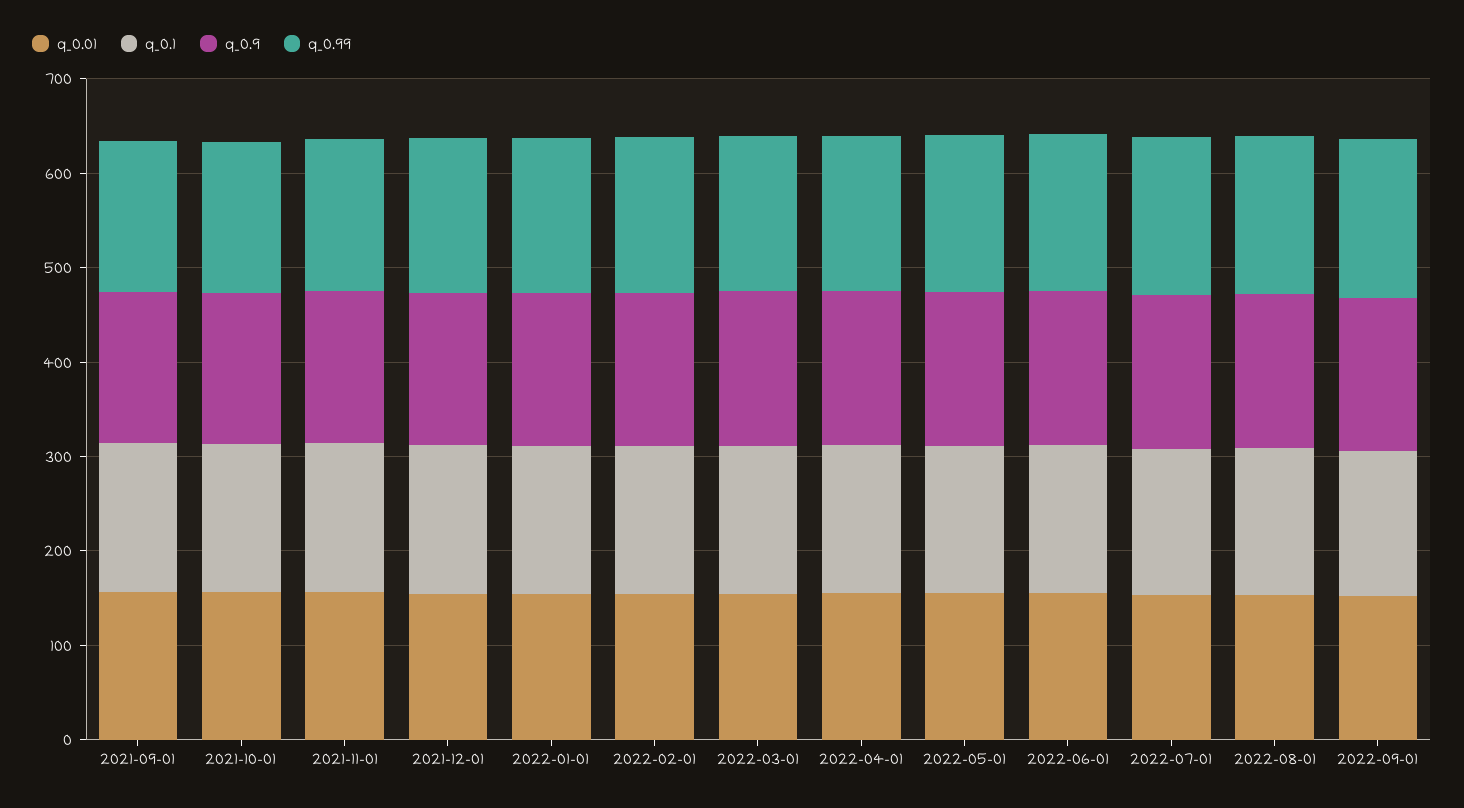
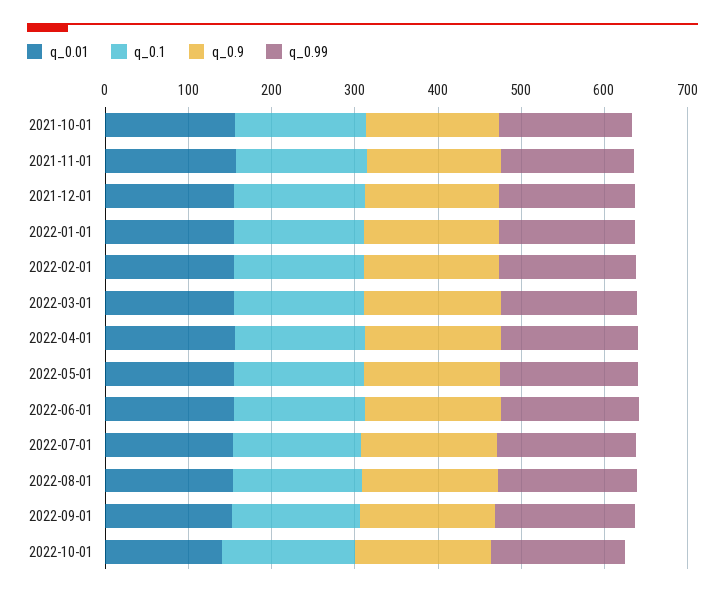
q_0.01, 2021-09-01: 160 -> none
q_0.1, 2021-09-01: 160 -> none
q_0.9, 2021-09-01: 160 -> none
q_0.99, 2021-09-01: 160 -> none
q_0.01, 2022-10-01: none -> 140
q_0.1, 2022-10-01: none -> 160
q_0.9, 2022-10-01: none -> 160
q_0.99, 2022-10-01: none -> 160

